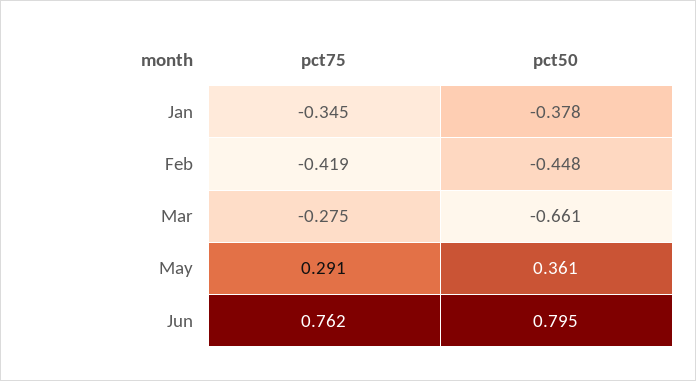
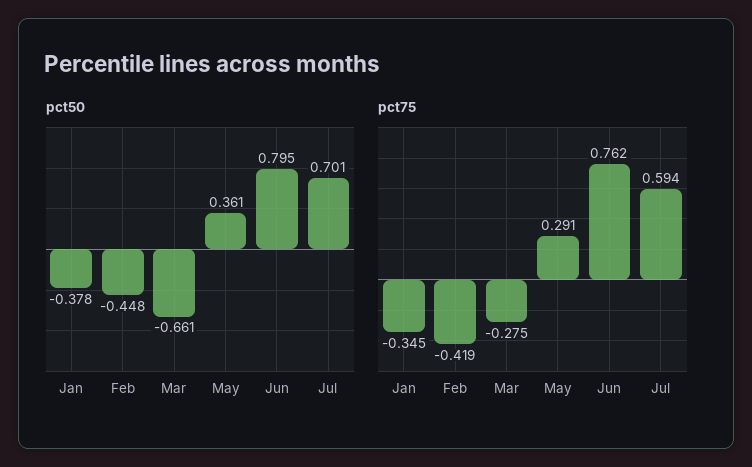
pct50, Jul: none -> 0.701
pct75, Jul: none -> 0.594

